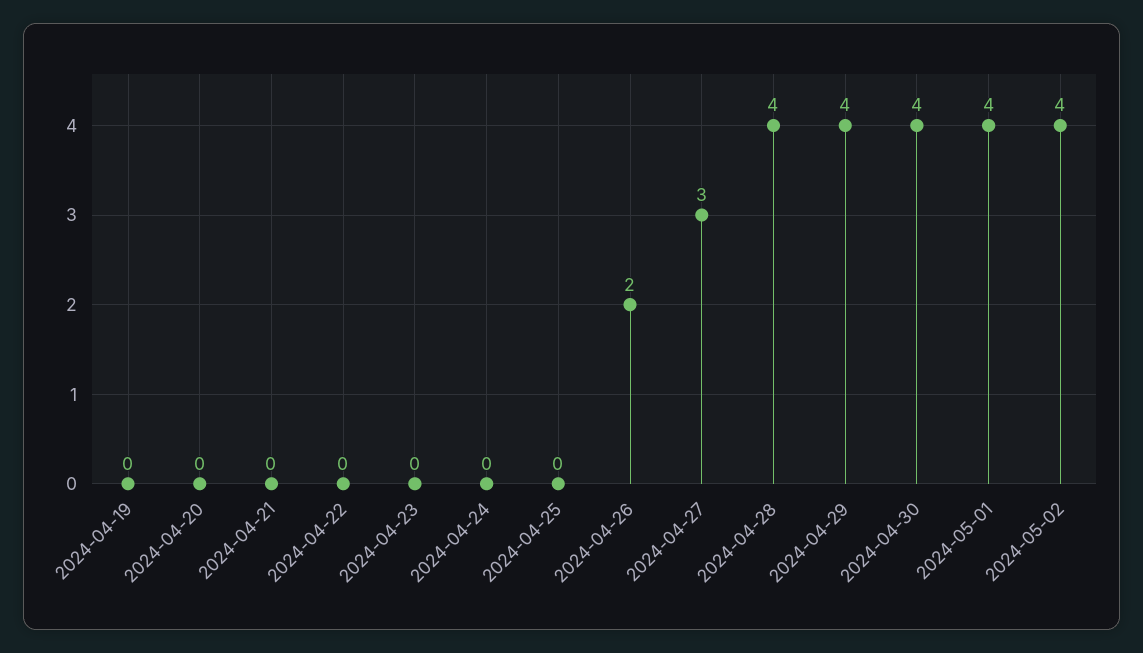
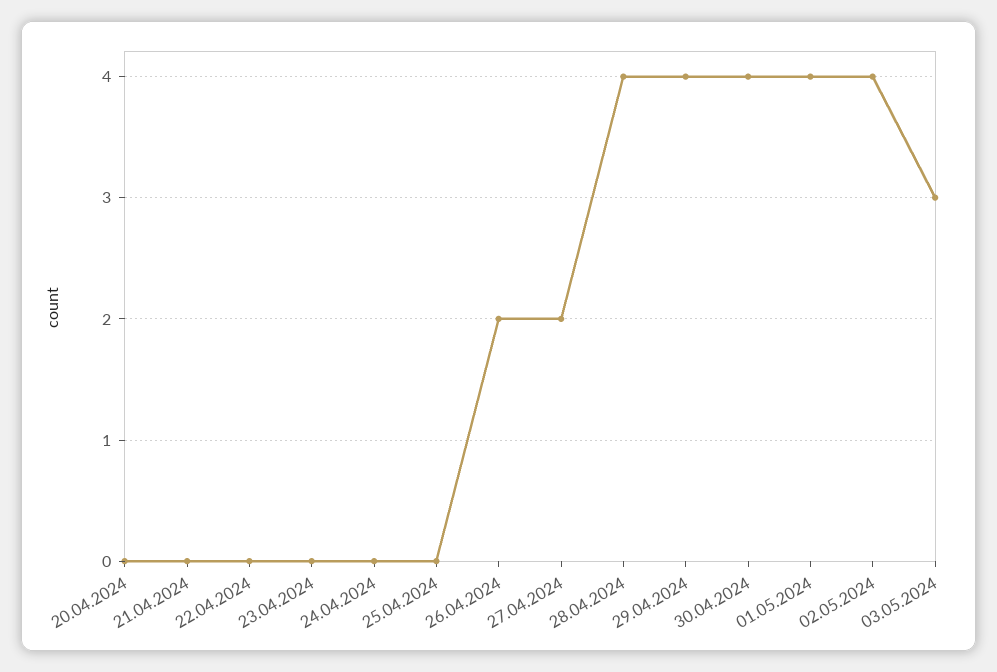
2024-04-19: 0 -> none
2024-04-27: 3 -> 2
03.05.2024: none -> 3

